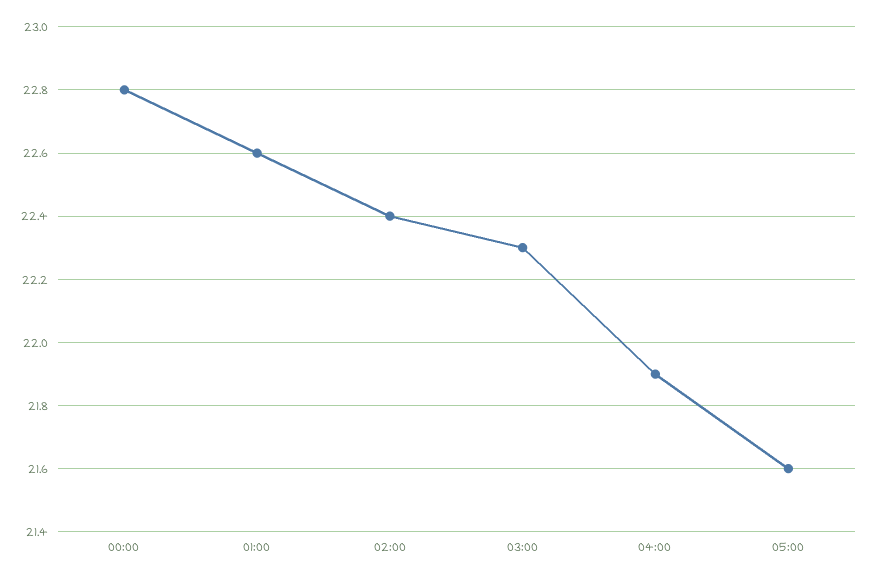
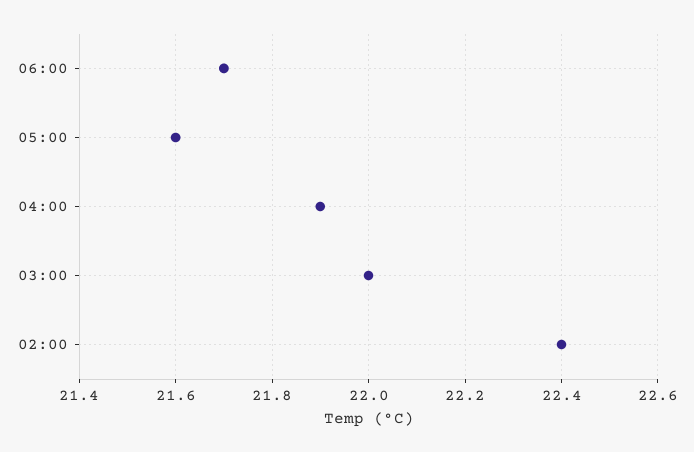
00:00: 22.8 -> none
01:00: 22.6 -> none
03:00: 22.3 -> 22
06:00: none -> 21.7

